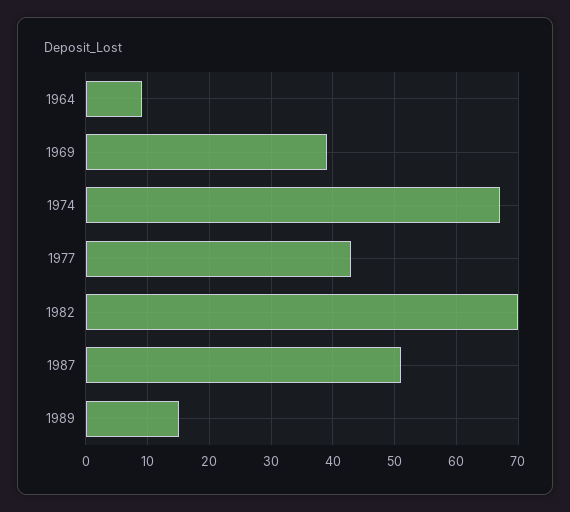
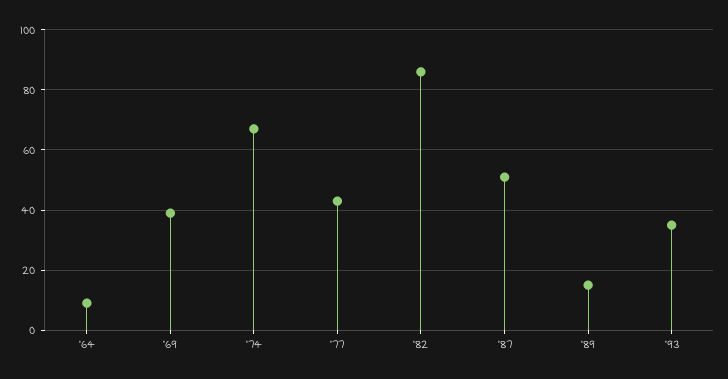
1982: 70 -> 85
'93: none -> 35

